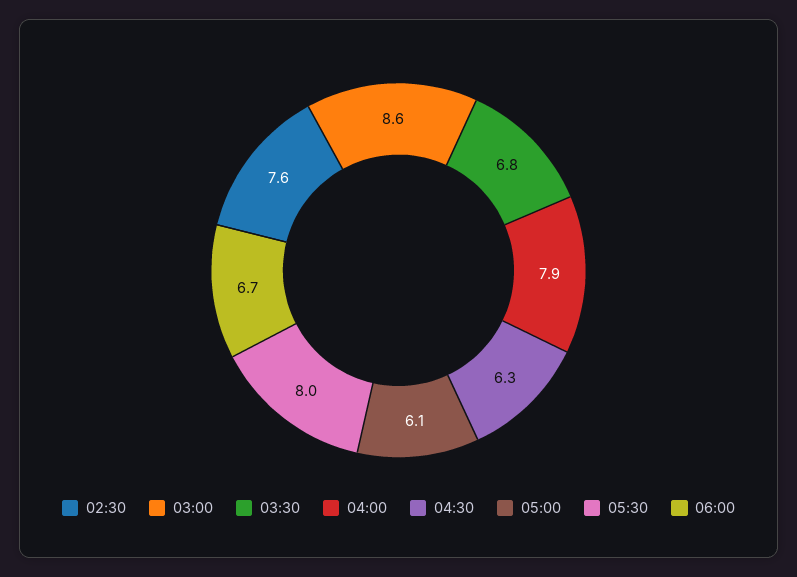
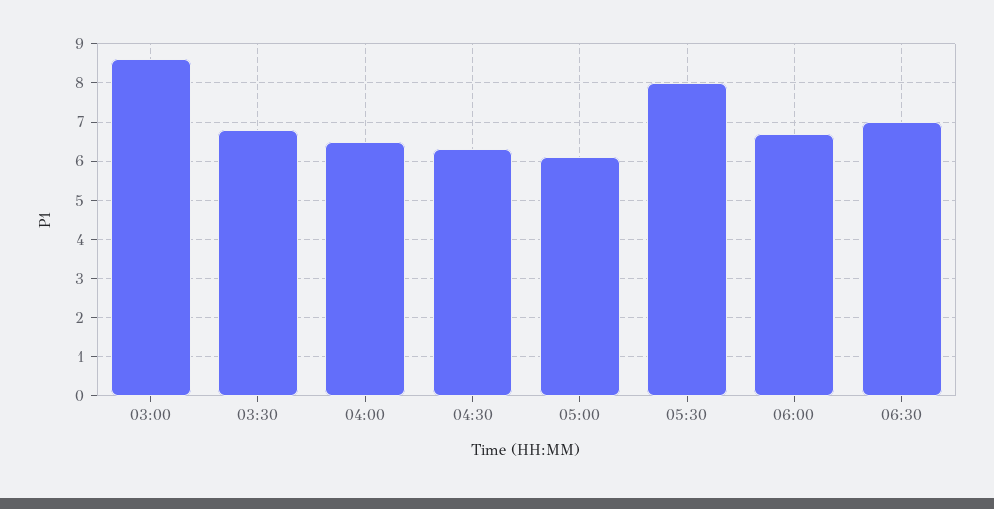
02:30: 7.6 -> none
04:00: 7.9 -> 6.5
06:30: none -> 7

